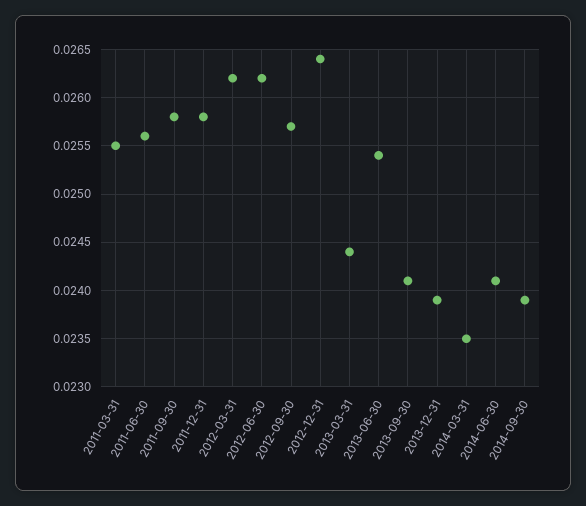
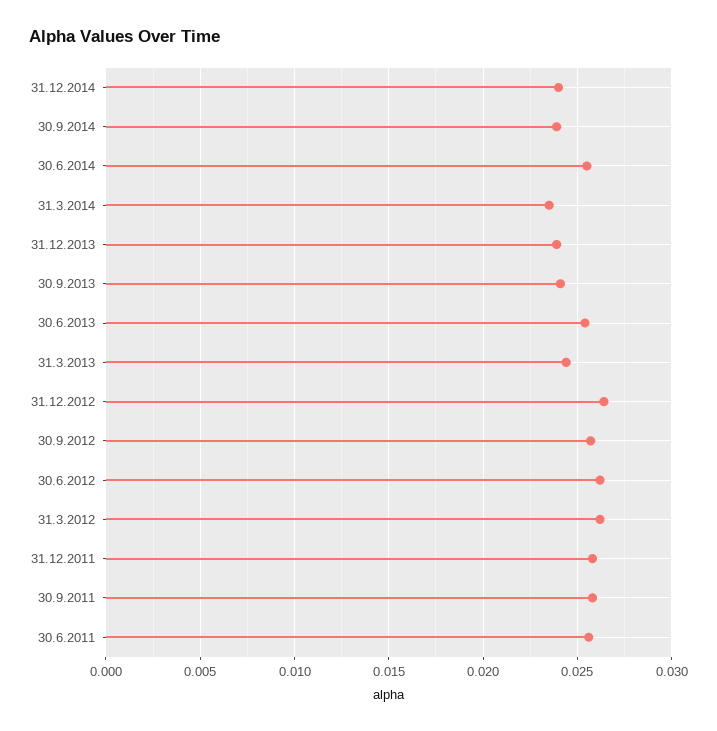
2011-03-31: 0.0255 -> none
2014-06-30: 0.0241 -> 0.0255
31.12.2014: none -> 0.024

